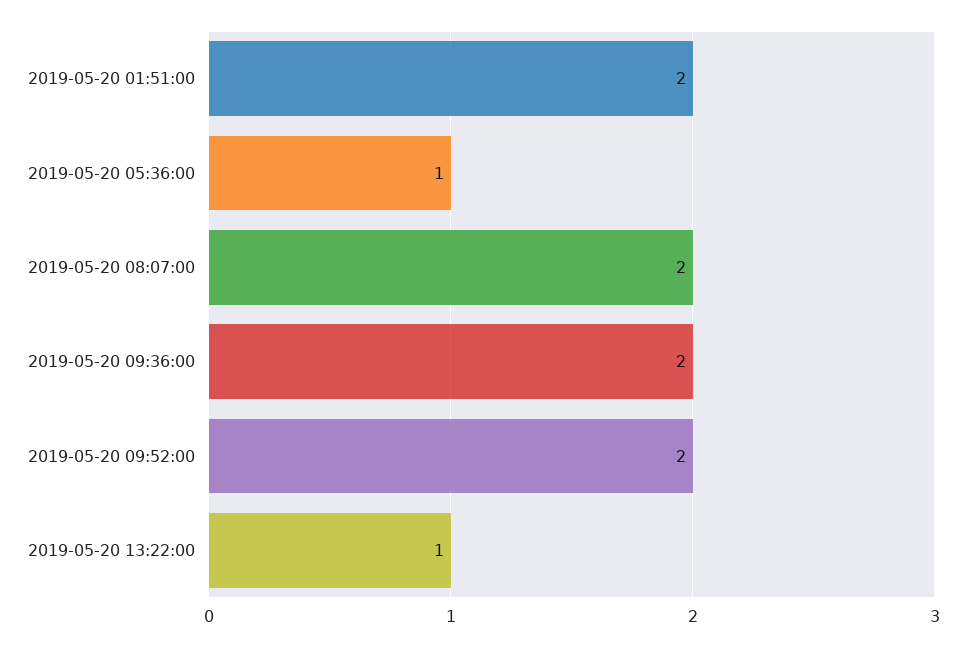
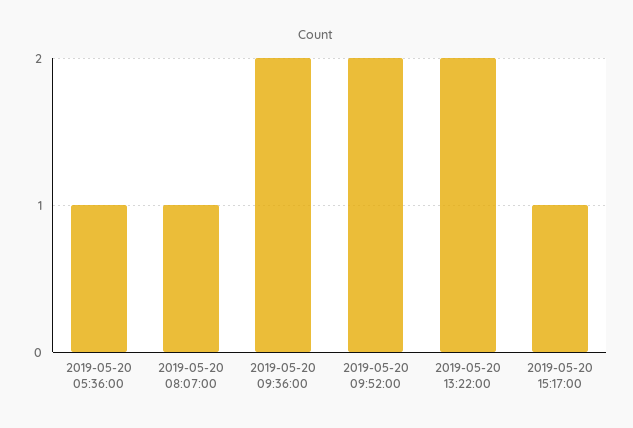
2019-05-20 01:51:00: 2 -> none
2019-05-20 08:07:00: 2 -> 1
2019-05-20 13:22:00: 1 -> 2
2019-05-20 15:17:00: none -> 1

